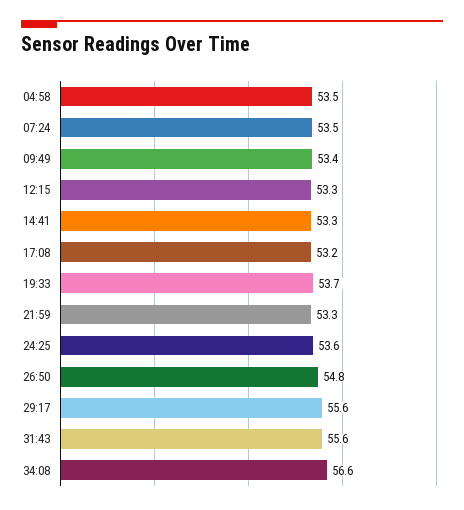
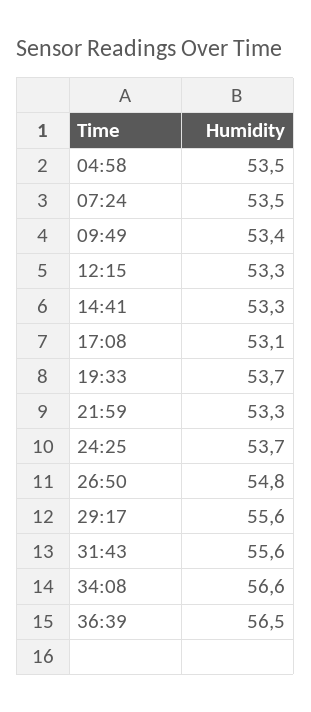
17:08: 53.2 -> 53.1
24:25: 53.6 -> 53.7
36:39: none -> 56.5

